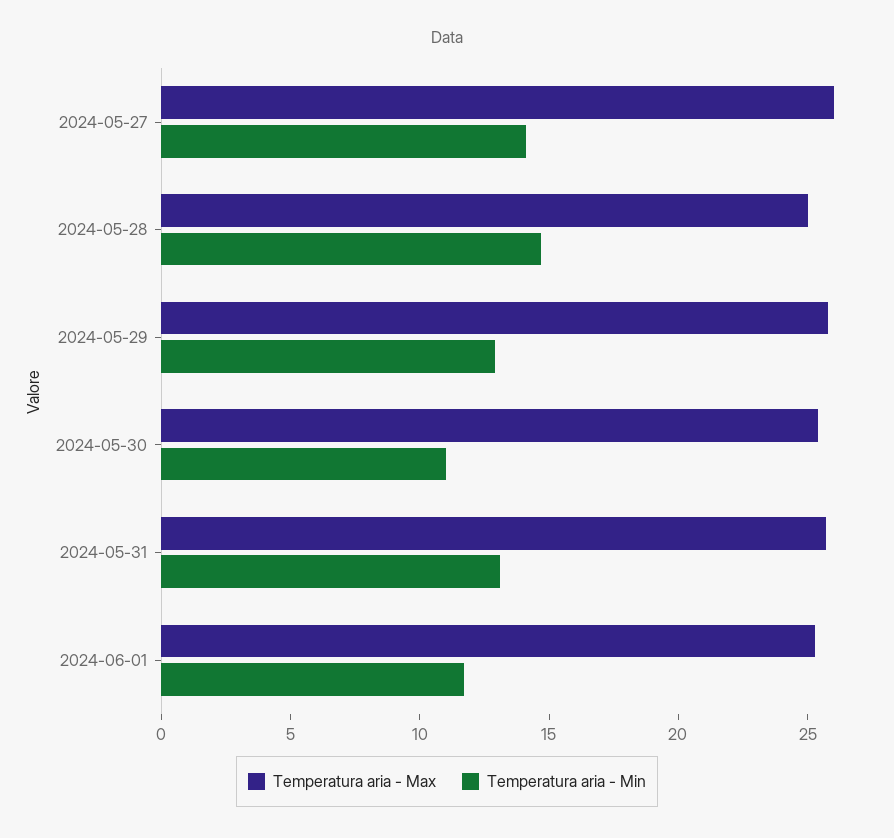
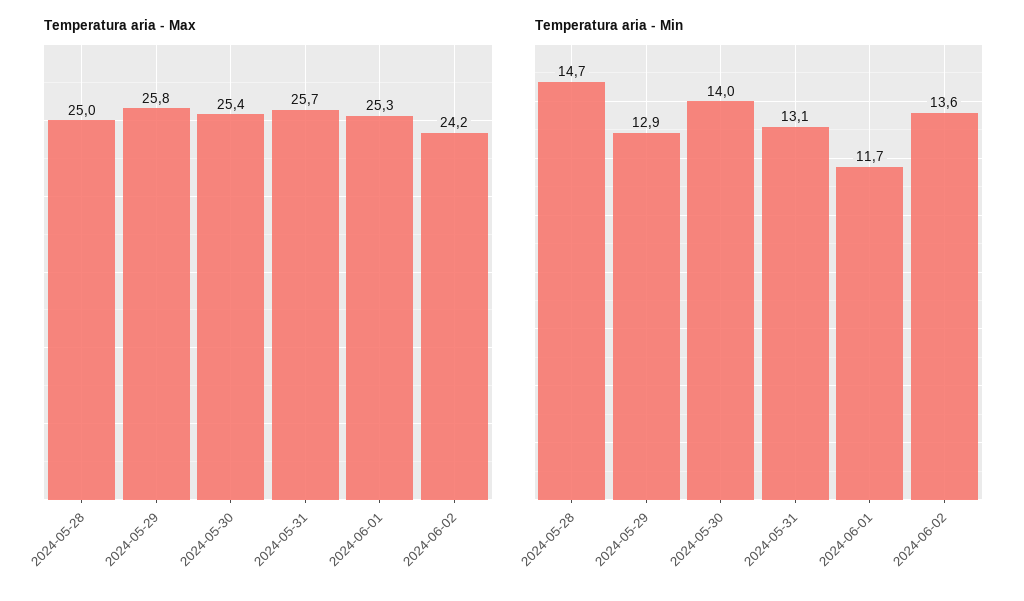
Temperatura aria - Max, 2024-05-27: 26 -> none
Temperatura aria - Min, 2024-05-27: 14 -> none
Temperatura aria - Min, 2024-05-30: 11 -> 14
Temperatura aria - Max, 2024-06-02: none -> 24.2
Temperatura aria - Min, 2024-06-02: none -> 13.6

